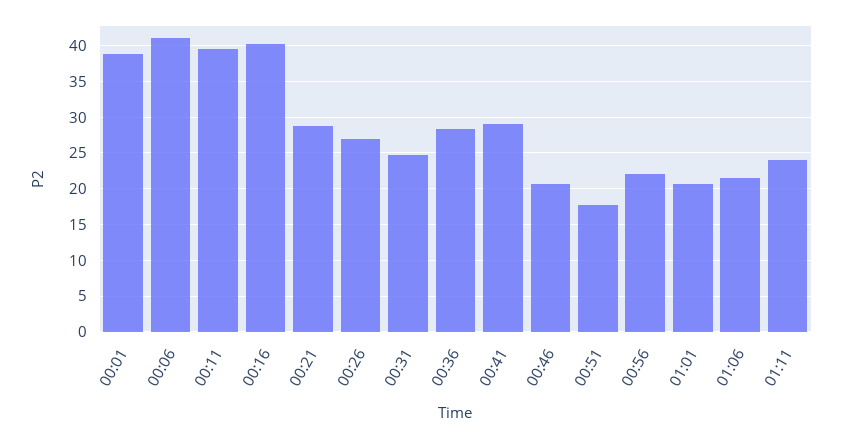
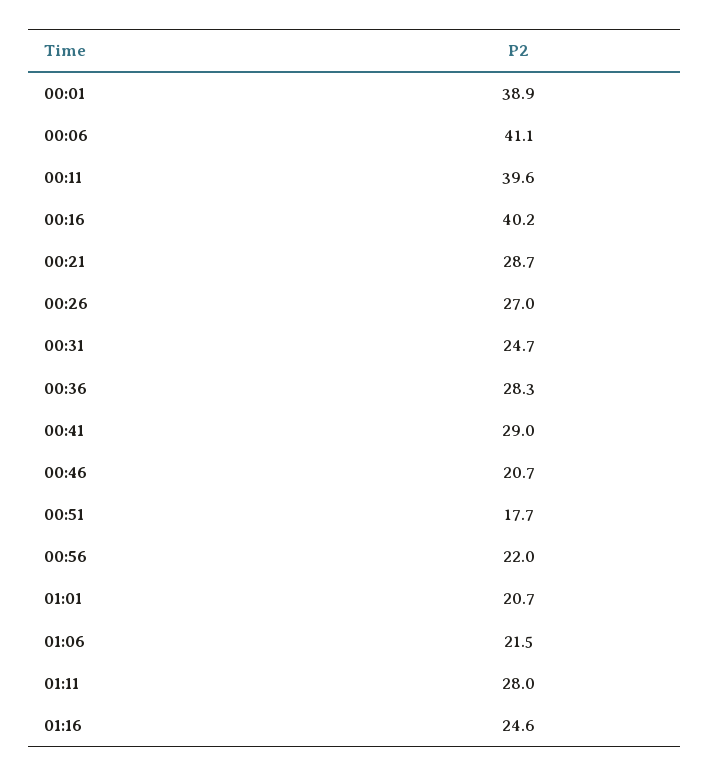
01:11: 24 -> 28
01:16: none -> 24.6

